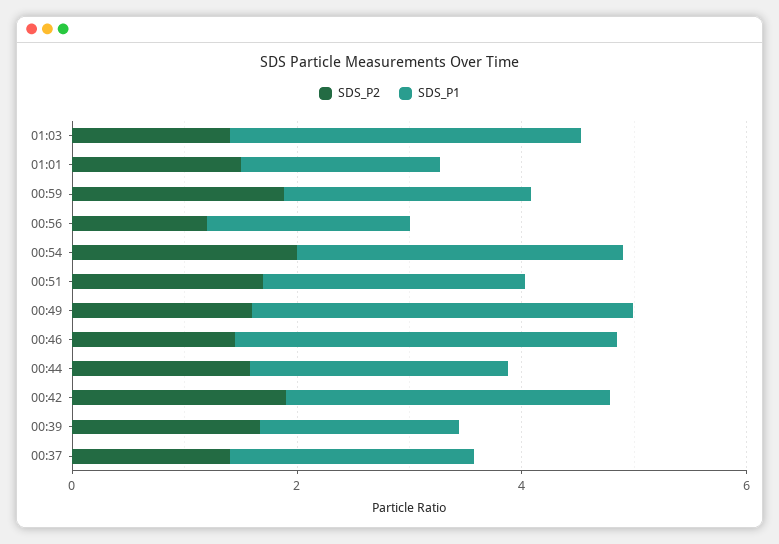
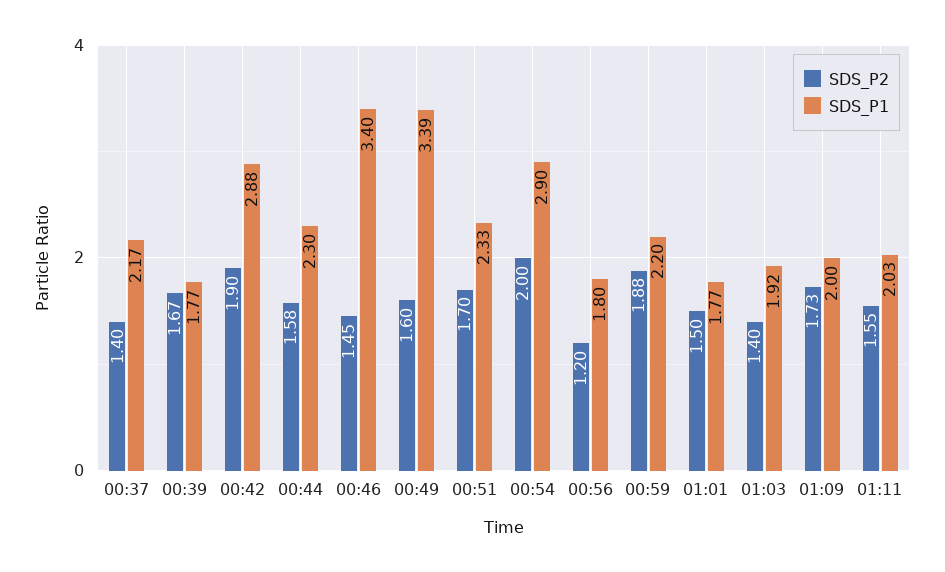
SDS_P1, 01:03: 3 -> 1.92
SDS_P2, 01:09: none -> 1.73
SDS_P1, 01:09: none -> 2
SDS_P2, 01:11: none -> 1.55
SDS_P1, 01:11: none -> 2.03

